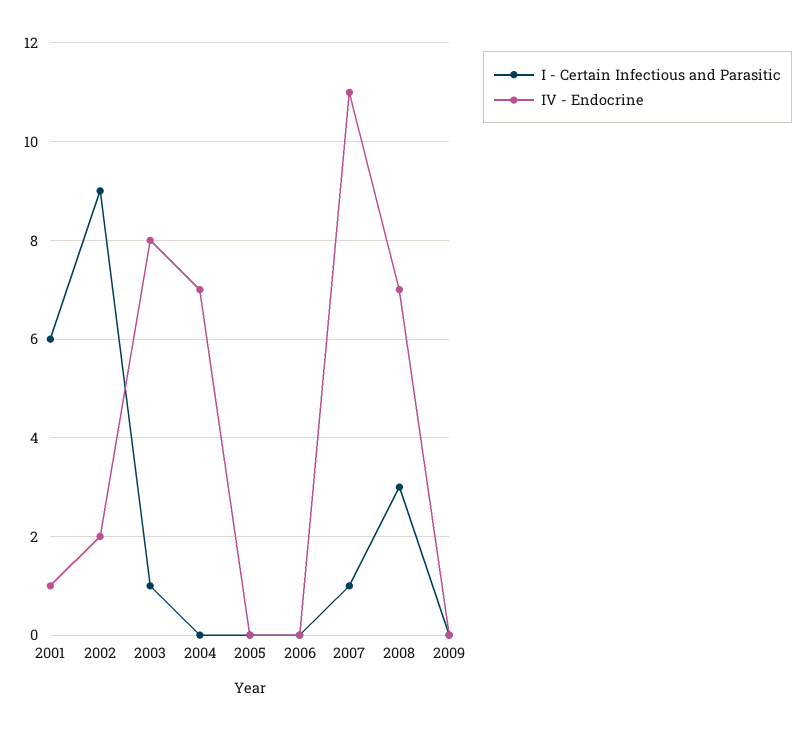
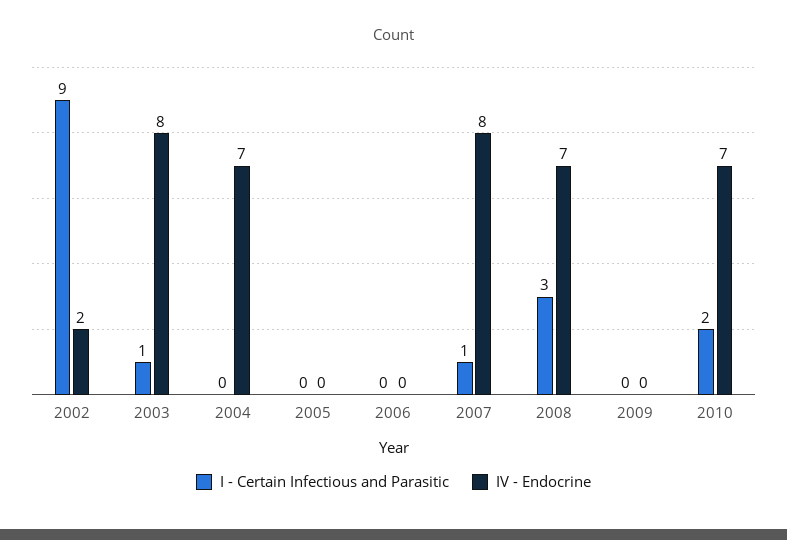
I - Certain Infectious and Parasitic, 2001: 6 -> none
IV - Endocrine, 2001: 1 -> none
IV - Endocrine, 2007: 11 -> 8
I - Certain Infectious and Parasitic, 2010: none -> 2
IV - Endocrine, 2010: none -> 7

